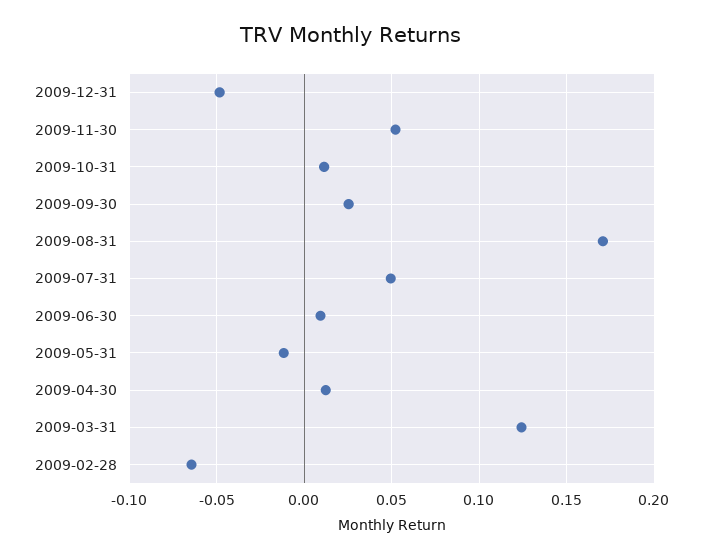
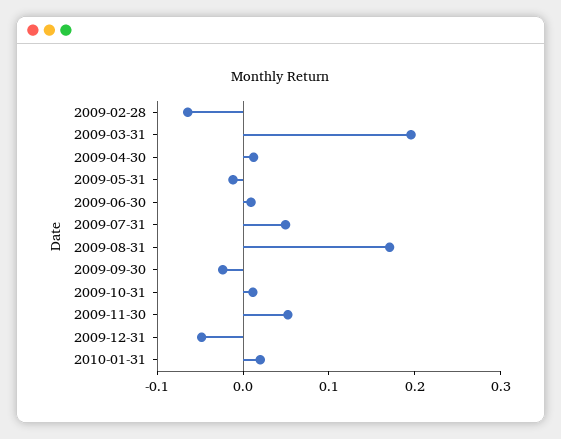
2009-09-30: 0.025 -> -0.02
2009-03-31: 0.125 -> 0.2
2010-01-31: none -> 0.02

